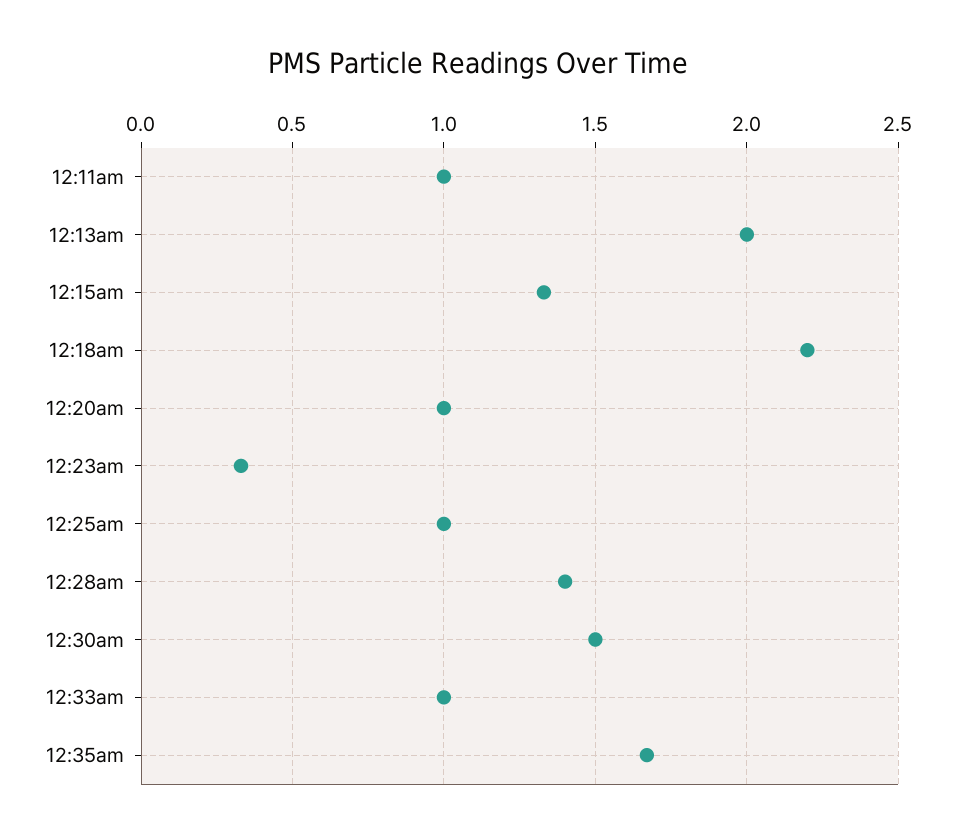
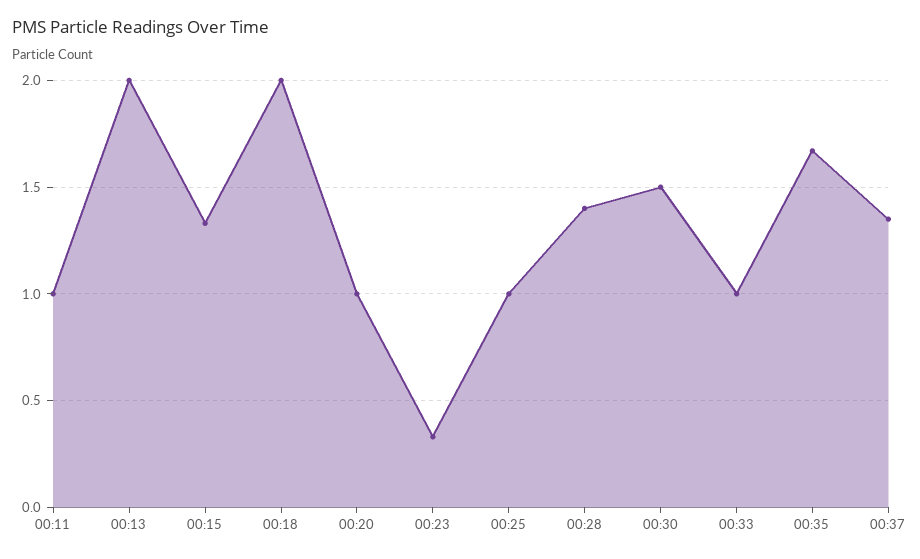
12:18am: 2.2 -> 2
00:37: none -> 1.35

